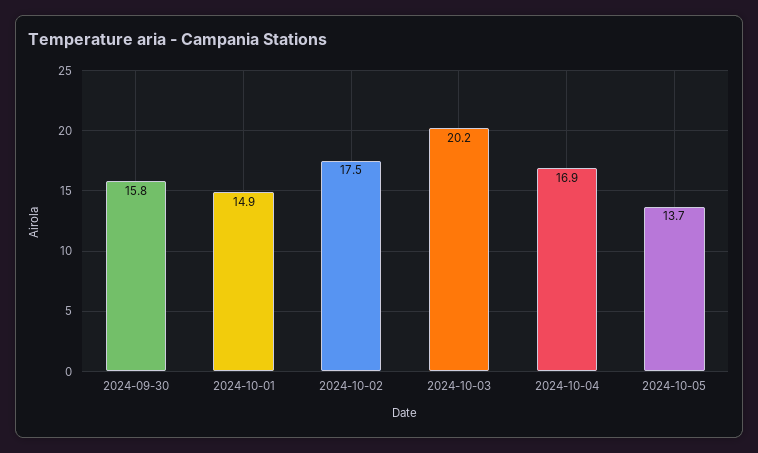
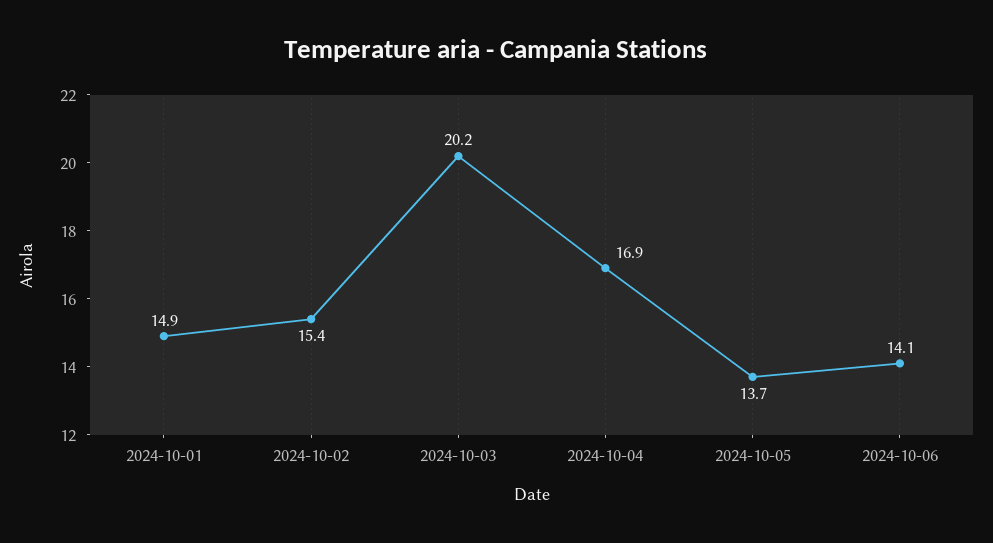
2024-09-30: 15.8 -> none
2024-10-02: 17.5 -> 15.4
2024-10-06: none -> 14.1

